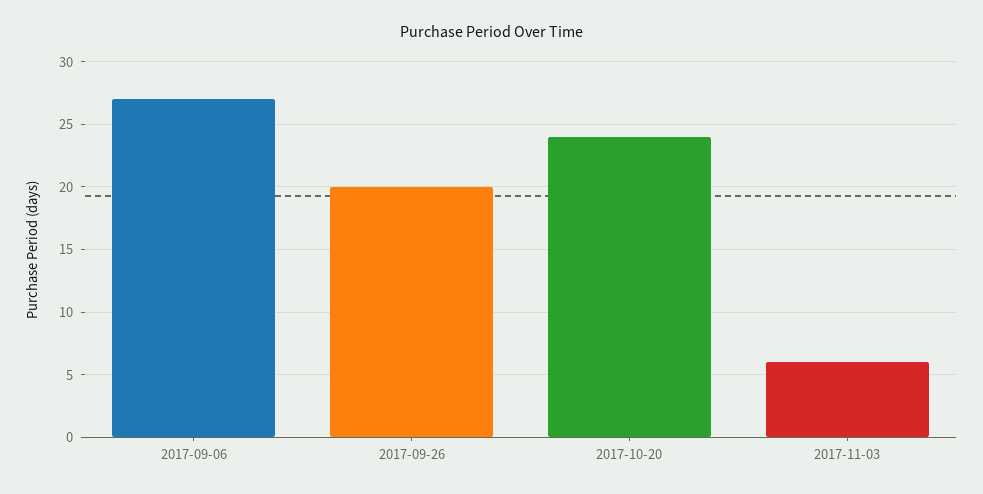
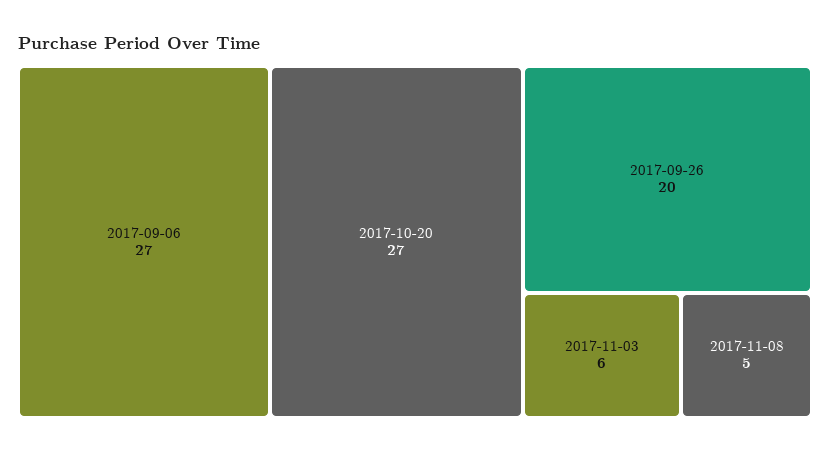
2017-10-20: 24 -> 27
2017-11-08: none -> 5

